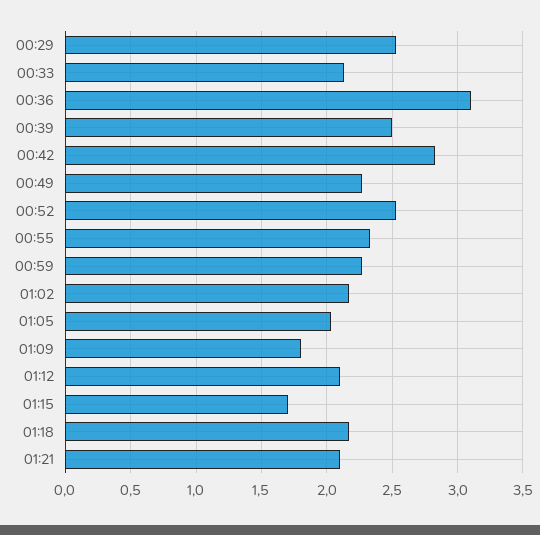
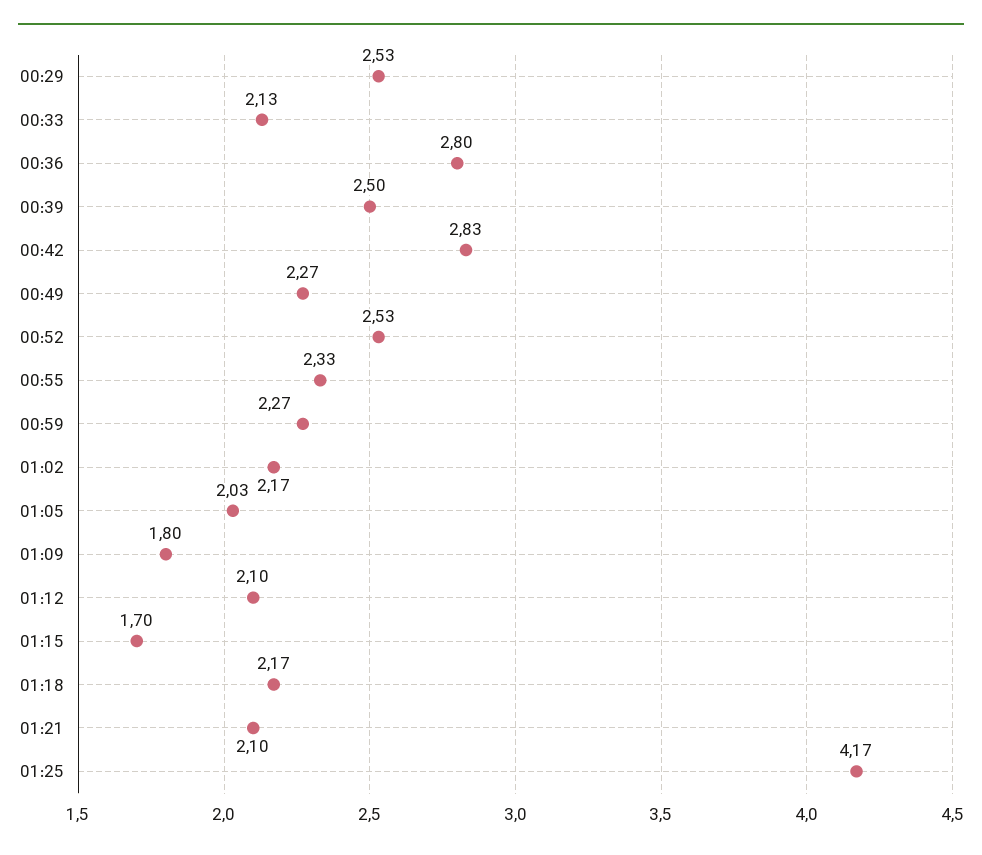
00:36: 3.1 -> 2.8
01:25: none -> 4.17

